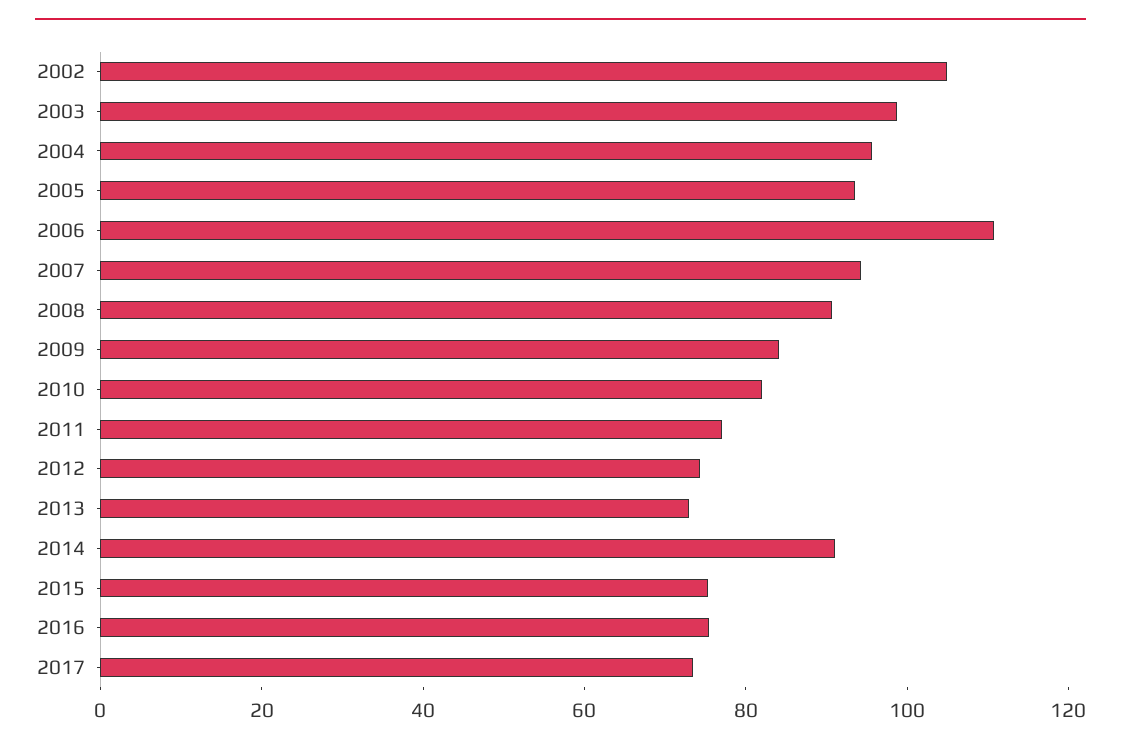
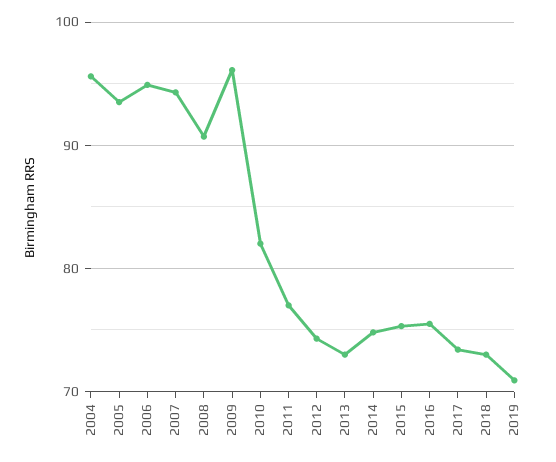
2002: 105 -> none
2003: 100 -> none
2006: 110 -> 95
2009: 85 -> 96
2014: 90 -> 75
2018: none -> 73
2019: none -> 71

